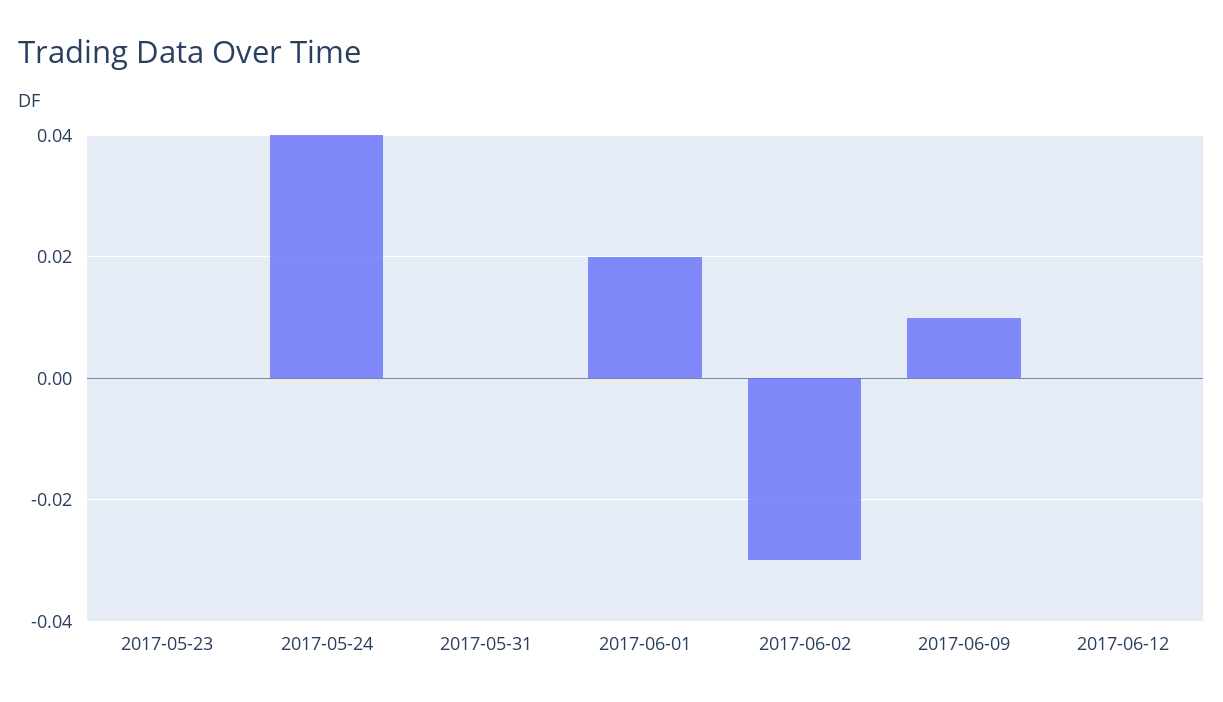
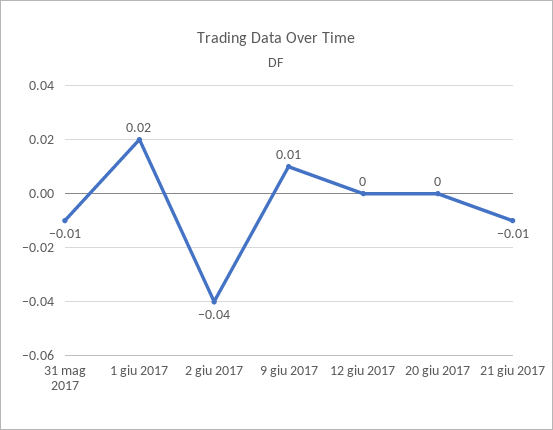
2017-05-23: 0 -> none
2017-05-24: 0.04 -> none
2017-05-31: 0 -> -0.01
2017-06-02: -0.03 -> -0.04
20 giu 2017: none -> 0
21 giu 2017: none -> -0.01

